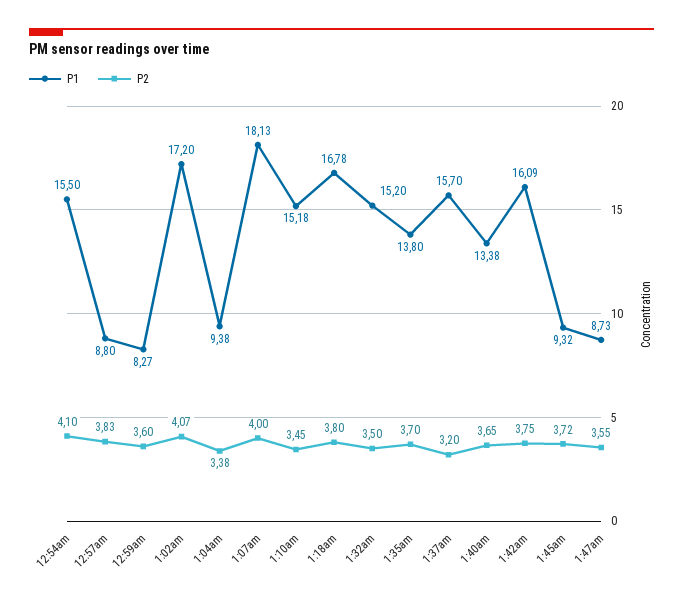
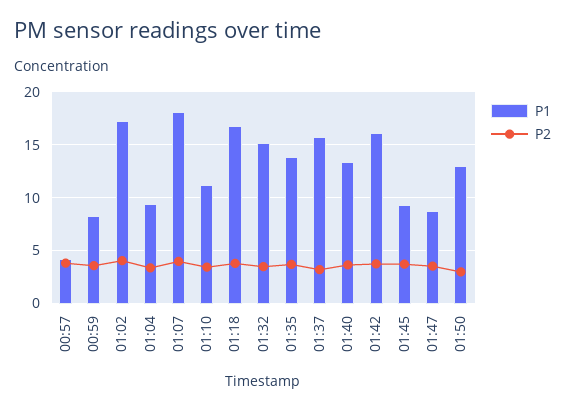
P1, 12:54am: 15.5 -> none
P2, 12:54am: 4.1 -> none
P1, 12:57am: 8.8 -> 4
P1, 1:10am: 15.18 -> 11
P1, 01:50: none -> 13
P2, 01:50: none -> 3

